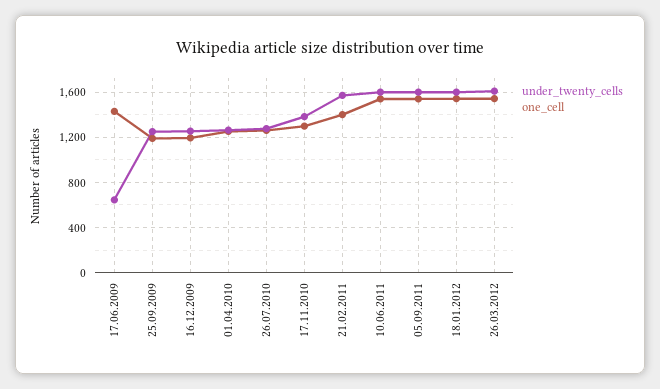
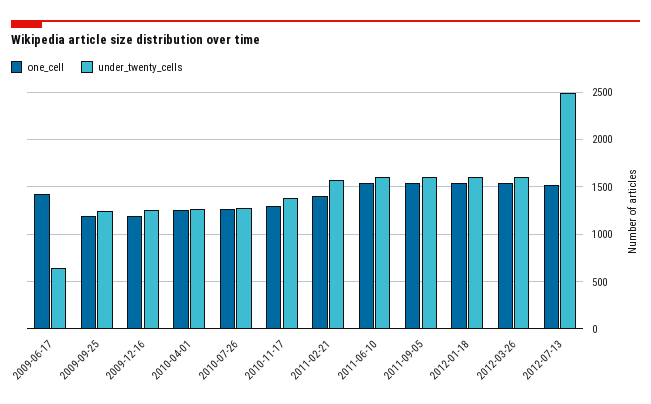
one_cell, 2012-07-13: none -> 1500
under_twenty_cells, 2012-07-13: none -> 2500

